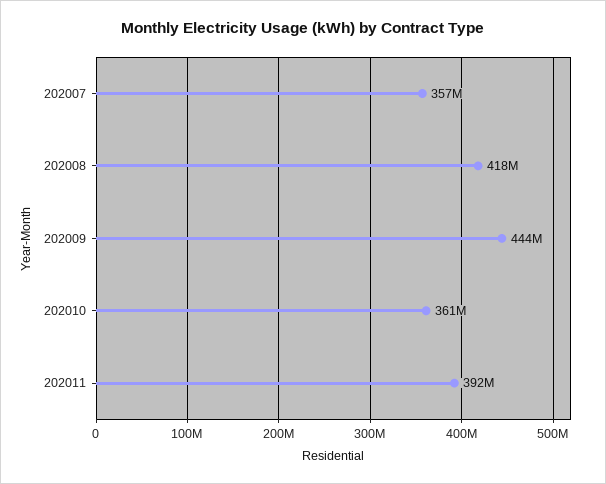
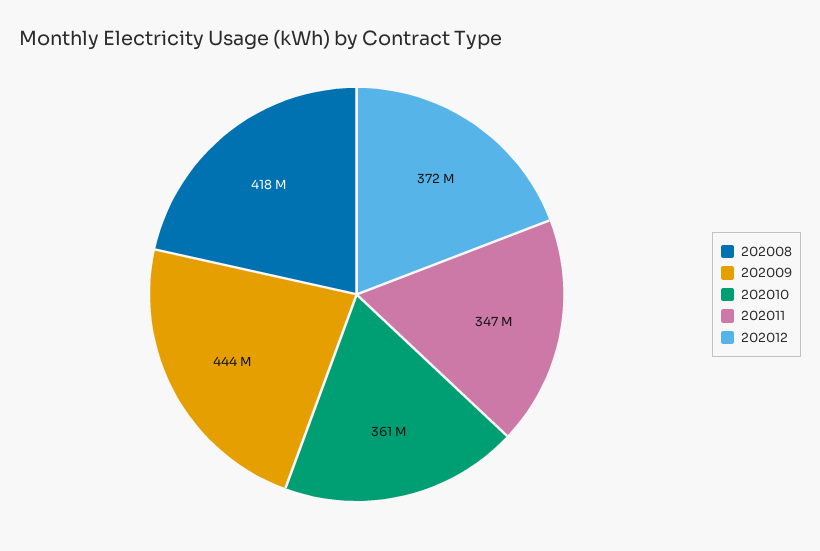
202007: 357000000 -> none
202011: 392000000 -> 347000000
202012: none -> 372000000

